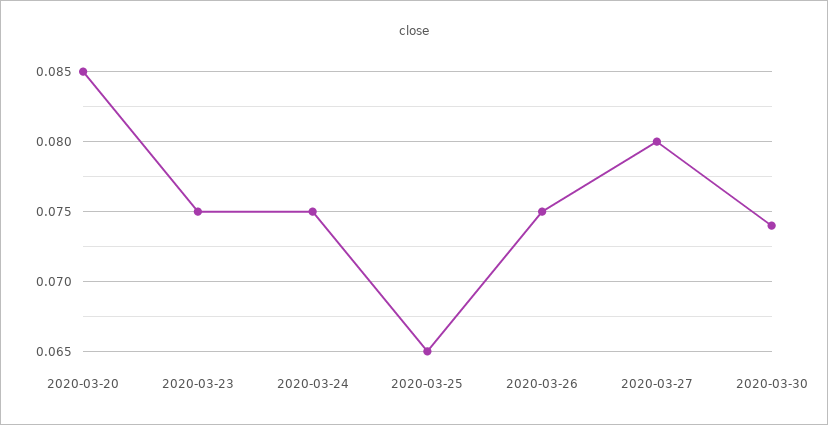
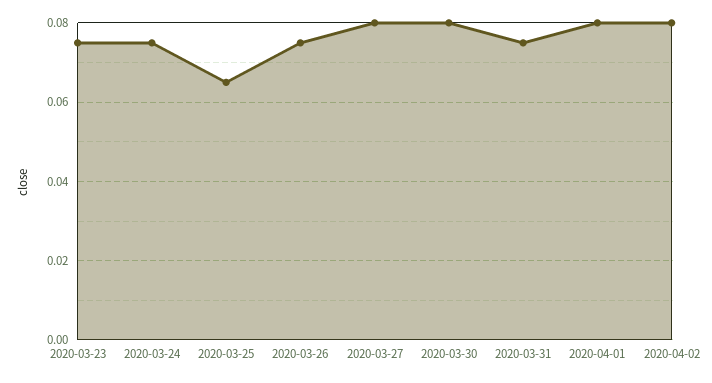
2020-03-20: 0.085 -> none
2020-03-30: 0.074 -> 0.08
2020-03-31: none -> 0.075
2020-04-01: none -> 0.08
2020-04-02: none -> 0.08

